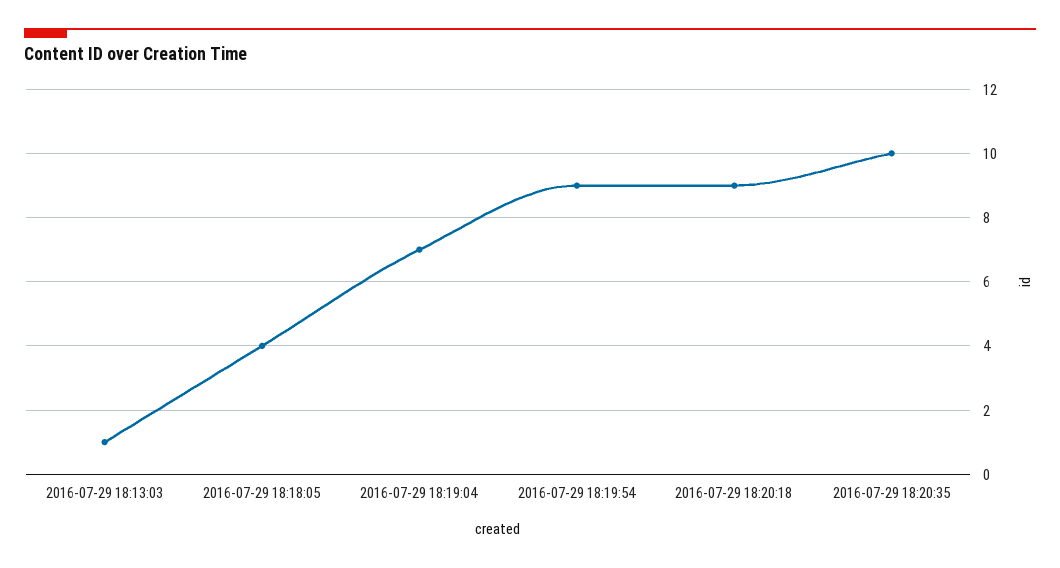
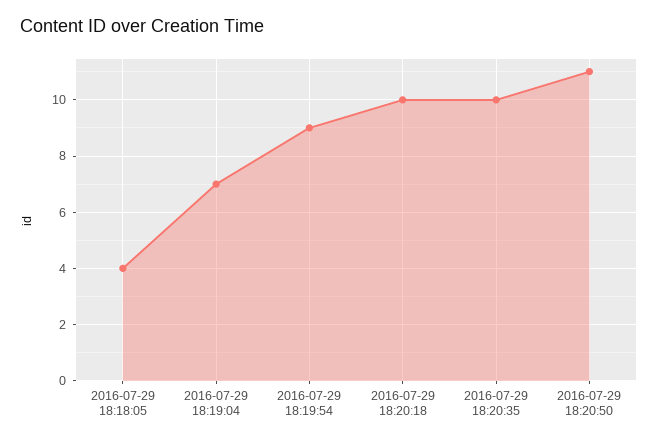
2016-07-29 18:13:03: 1 -> none
2016-07-29 18:20:18: 9 -> 10
2016-07-29 18:20:50: none -> 11

